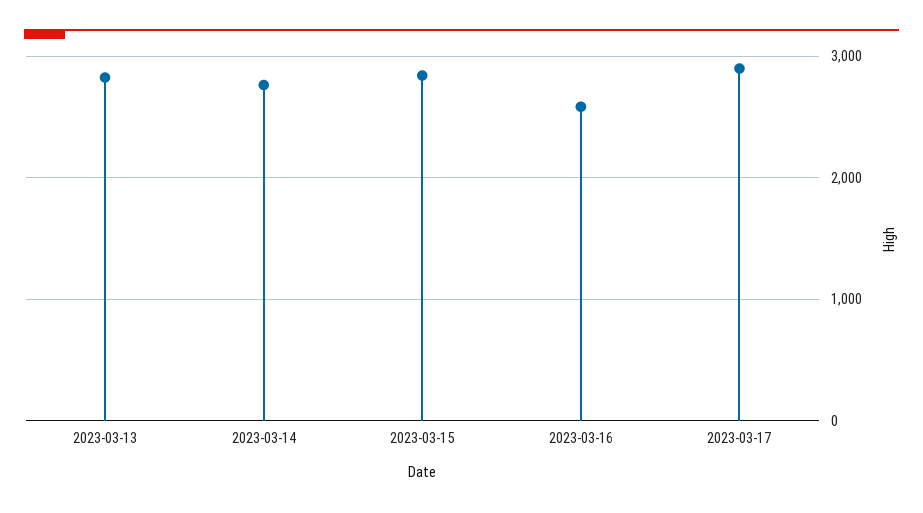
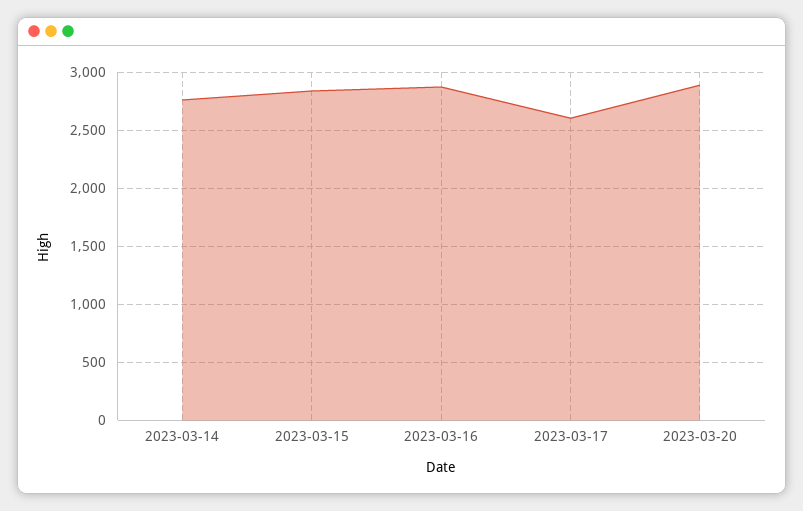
2023-03-13: 2800 -> none
2023-03-16: 2600 -> 2900
2023-03-17: 2900 -> 2600
2023-03-20: none -> 2900

